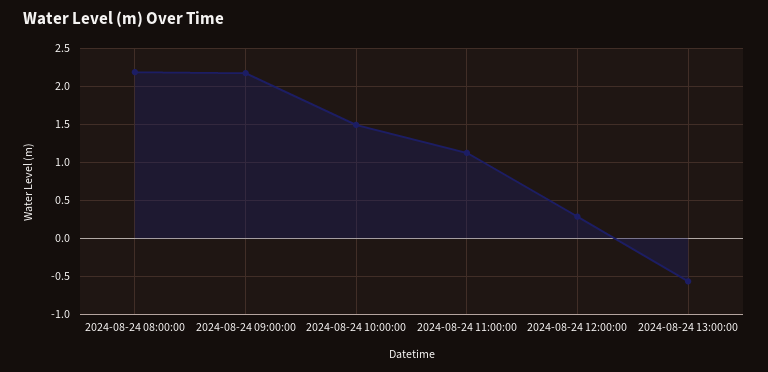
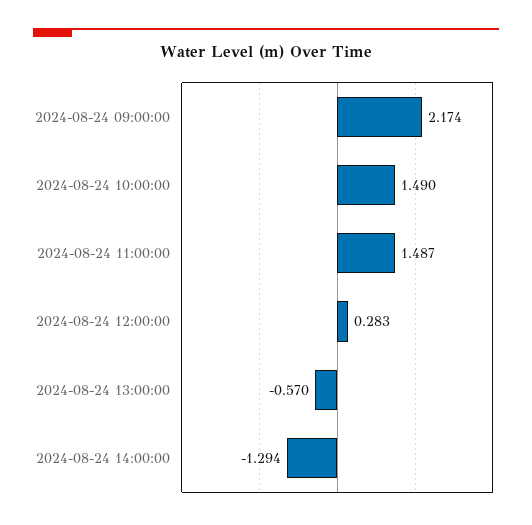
2024-08-24 08:00:00: 2.2 -> none
2024-08-24 11:00:00: 1.1 -> 1.487
2024-08-24 14:00:00: none -> -1.294

